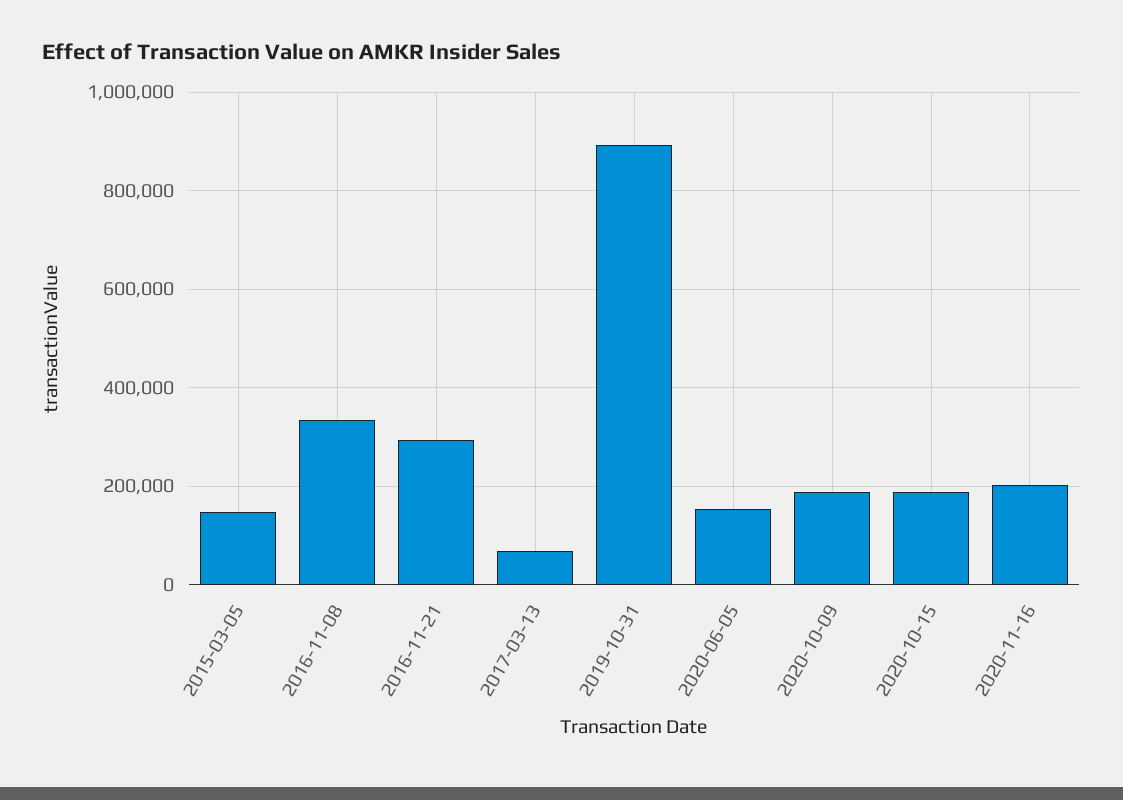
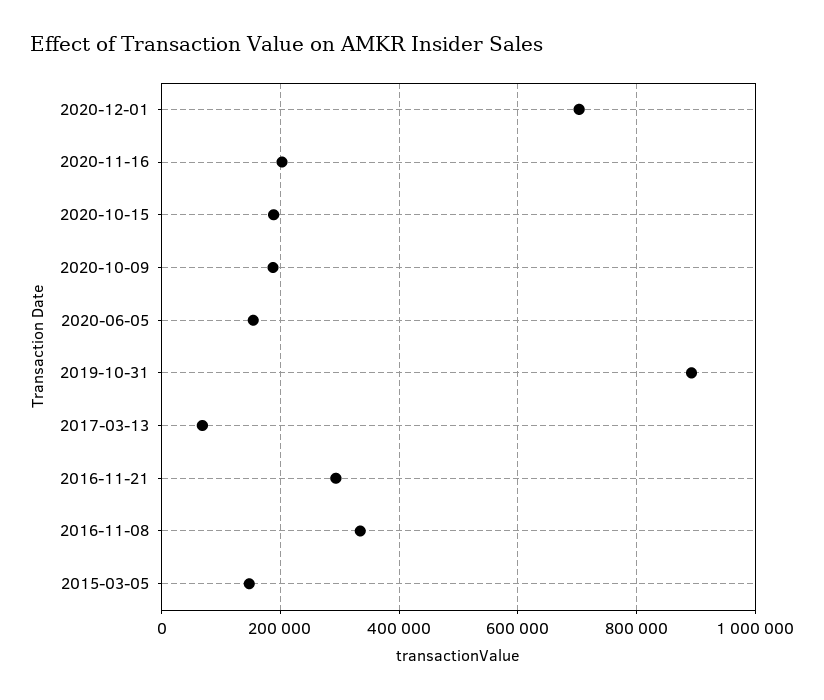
2020-12-01: none -> 700000

